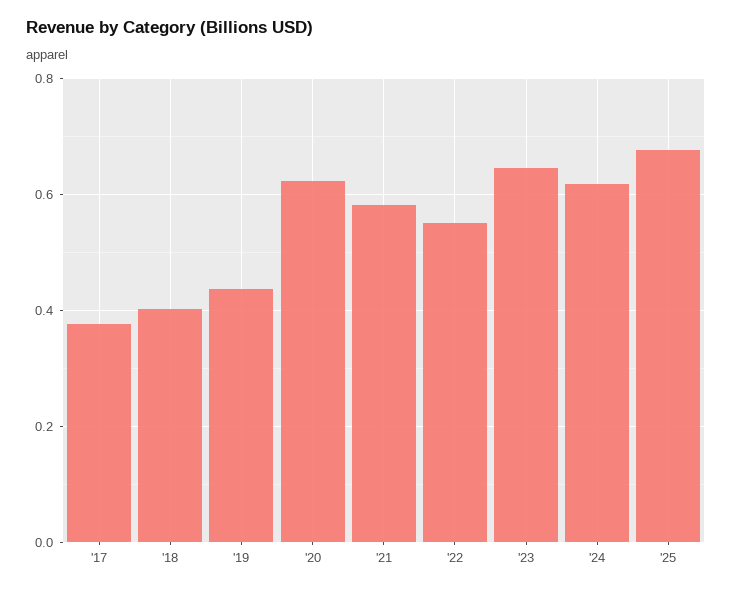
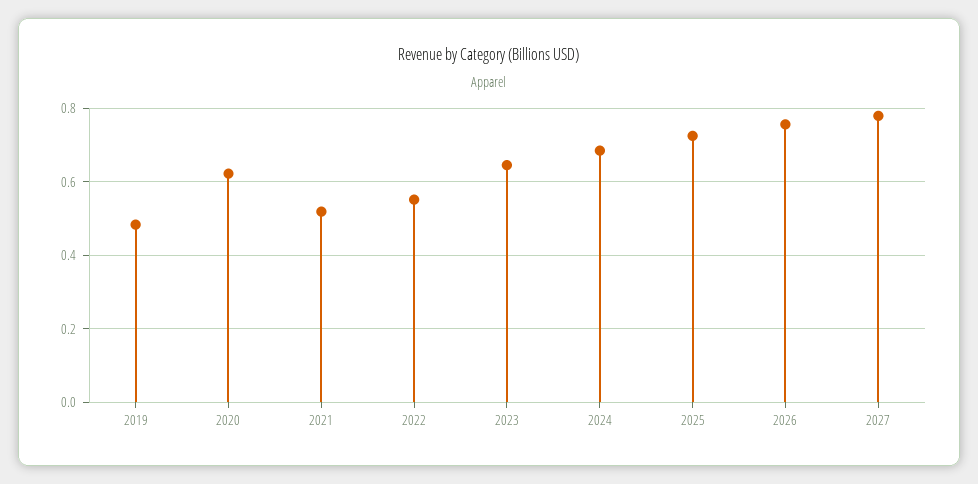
'17: 0.38 -> none
'18: 0.4 -> none
'19: 0.44 -> 0.48
'21: 0.58 -> 0.52
'24: 0.62 -> 0.68
'25: 0.68 -> 0.72
2026: none -> 0.76
2027: none -> 0.78

